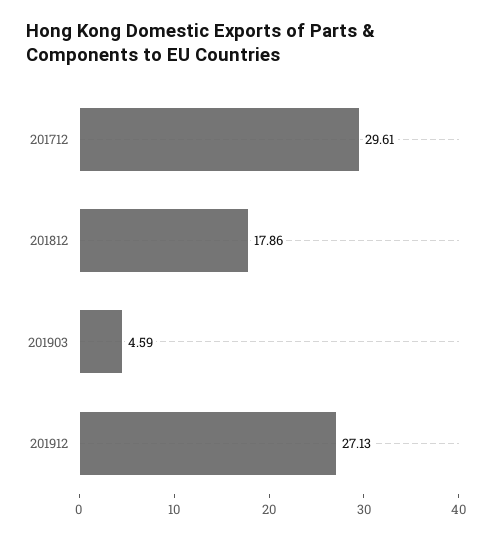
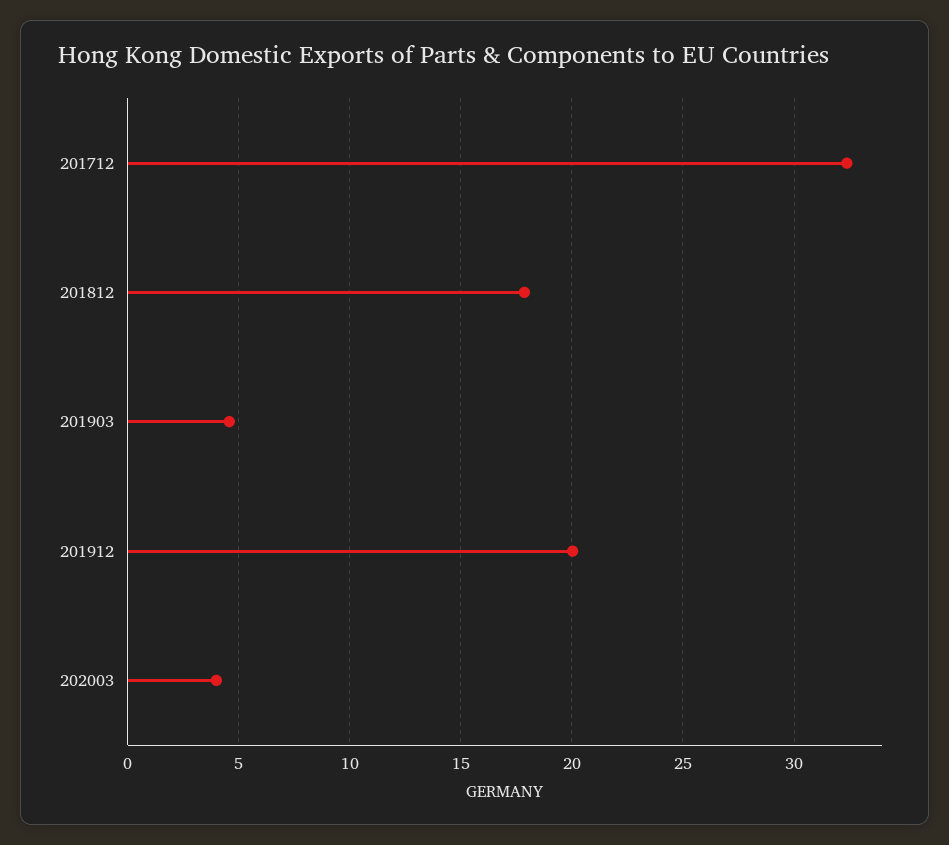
201712: 29.61 -> 32.5
201912: 27.13 -> 20
202003: none -> 4

